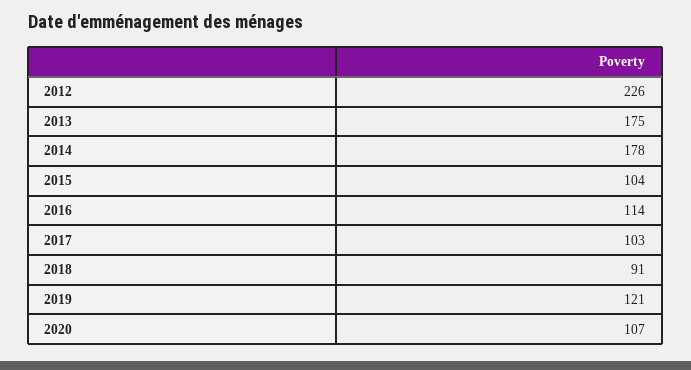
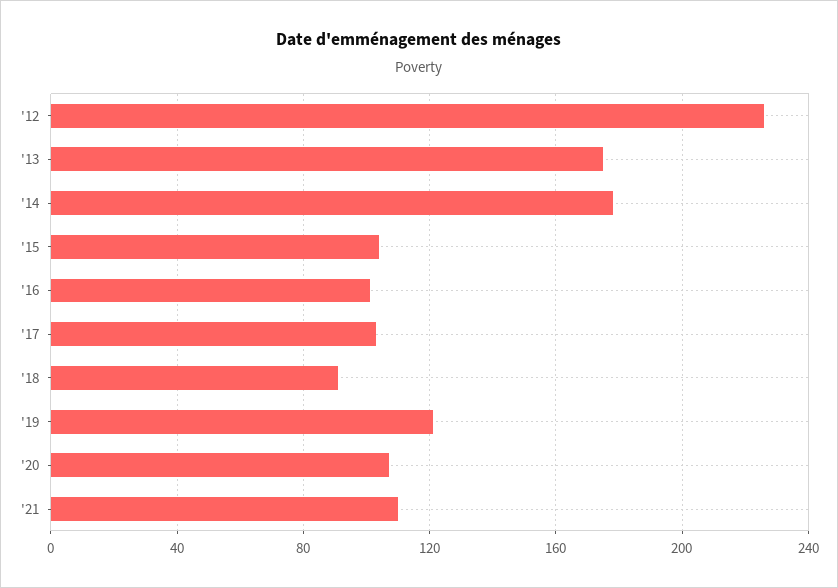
2016: 114 -> 100
'21: none -> 110

